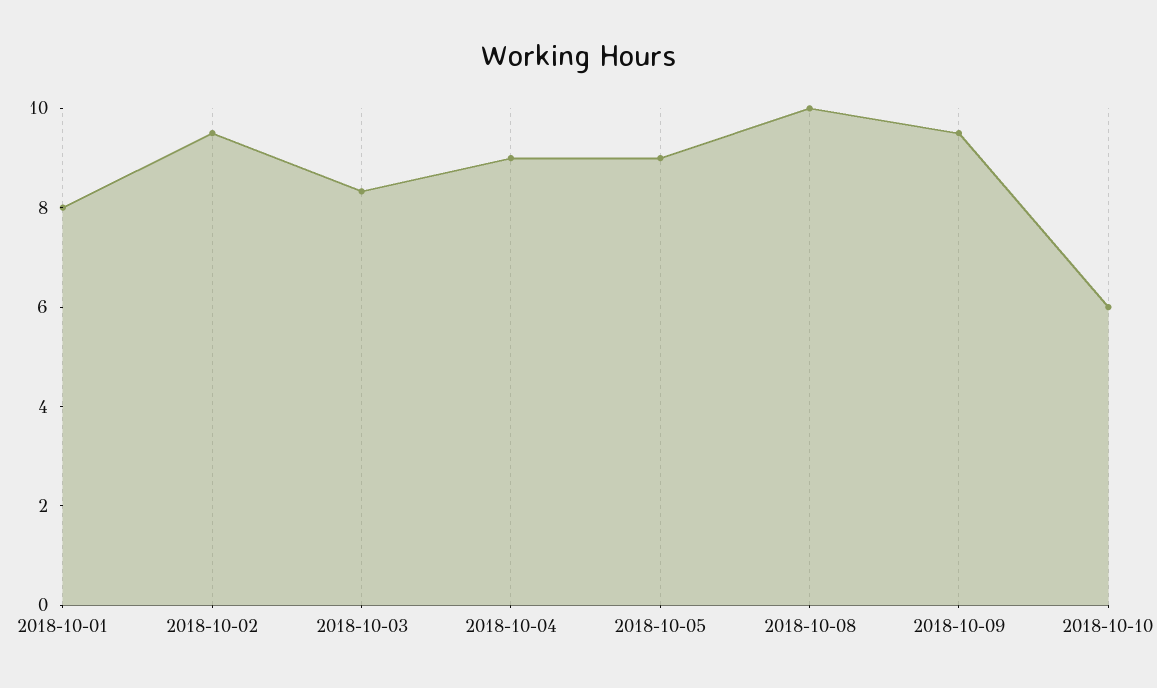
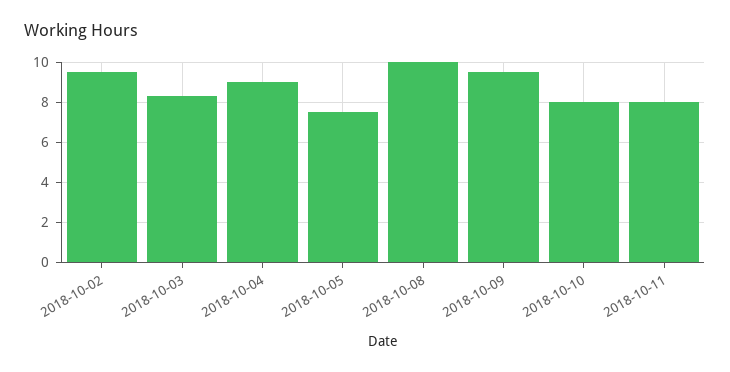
2018-10-01: 8 -> none
2018-10-05: 9 -> 7.5
2018-10-10: 6 -> 8
2018-10-11: none -> 8

